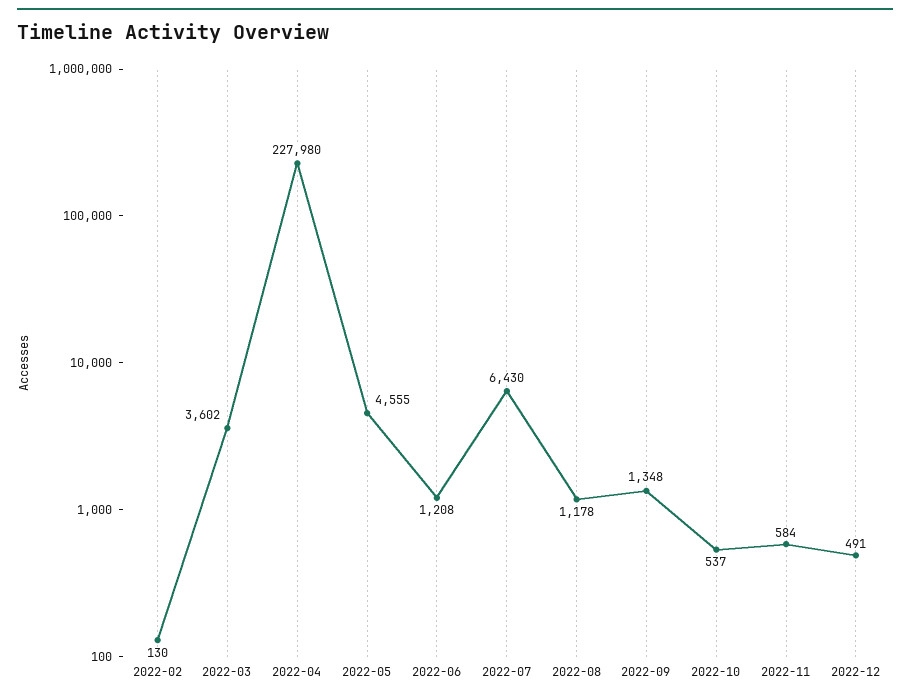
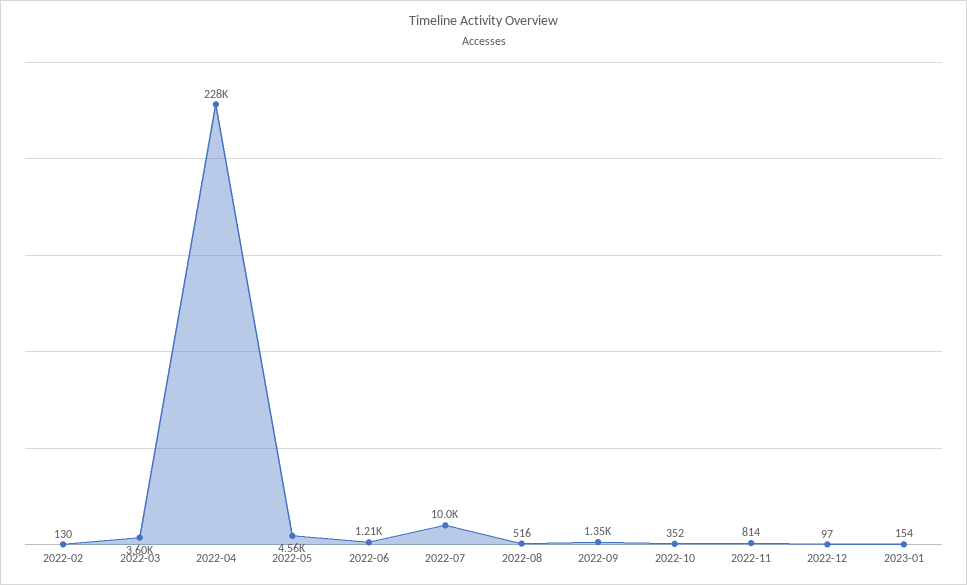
2022-07: 6430 -> 10000
2022-08: 1178 -> 516
2022-10: 537 -> 352
2022-11: 584 -> 814
2022-12: 491 -> 97
2023-01: none -> 154

